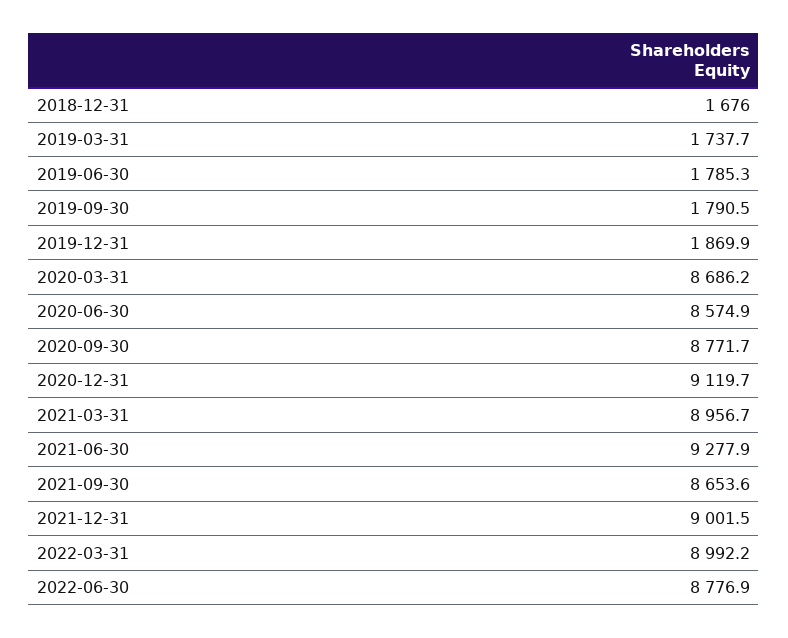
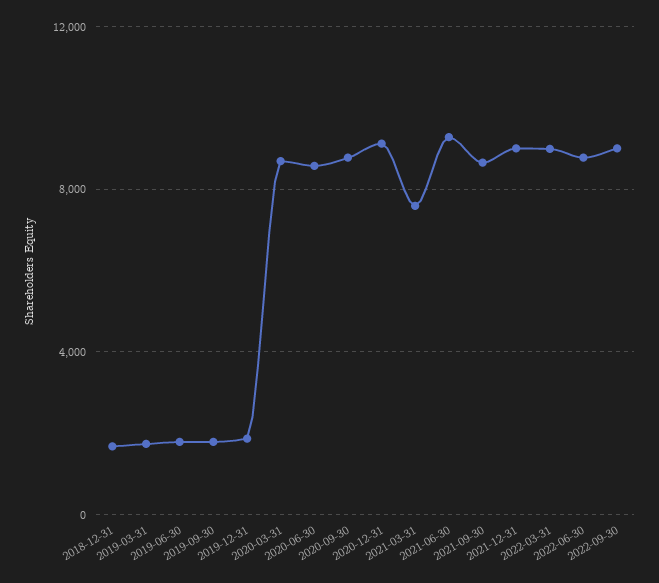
2021-03-31: 8956.7 -> 7500
2022-09-30: none -> 9000

